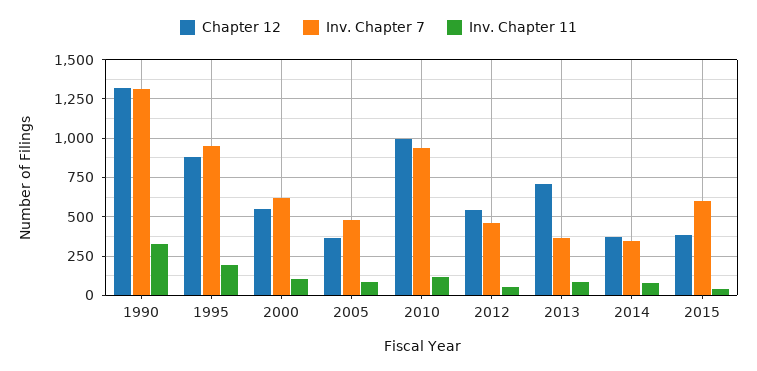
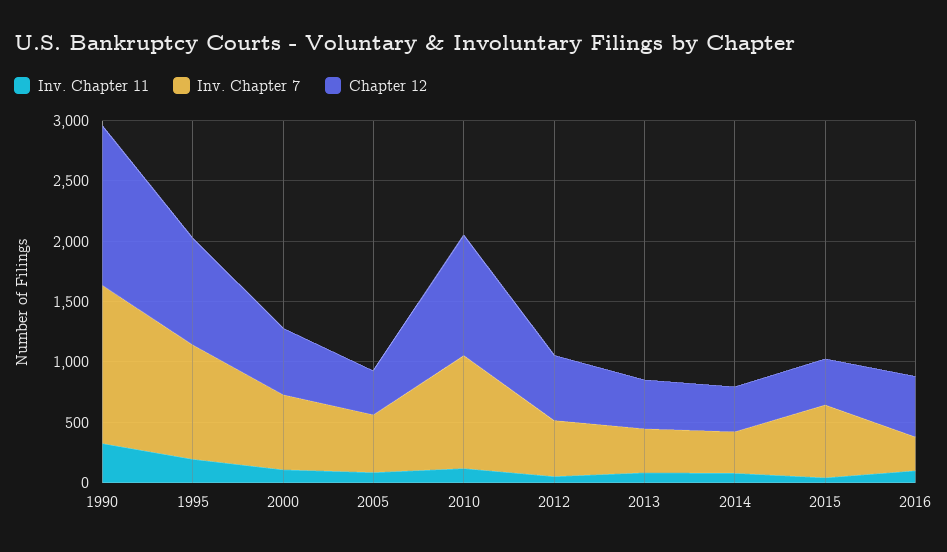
Chapter 12, 2013: 700 -> 400
Inv. Chapter 11, 2016: none -> 100
Inv. Chapter 7, 2016: none -> 300
Chapter 12, 2016: none -> 500

